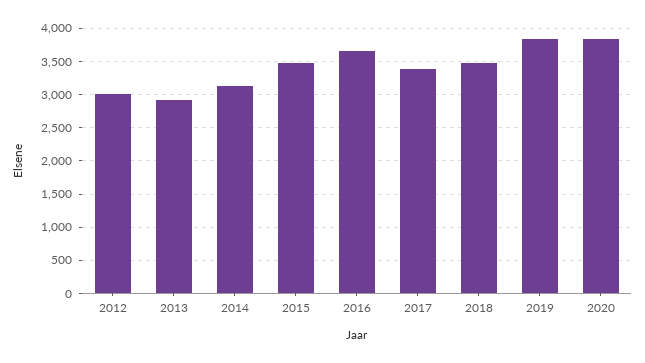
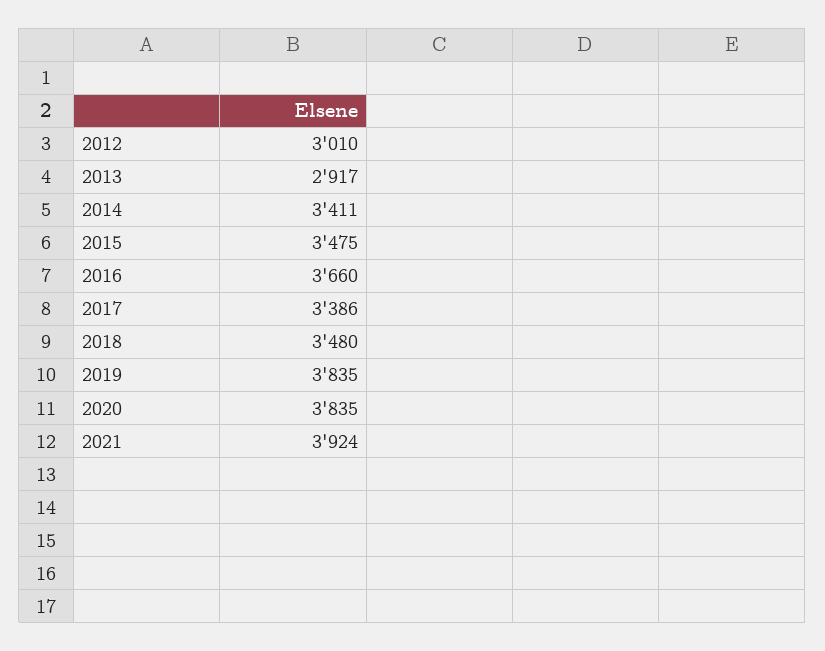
2014: 3100 -> 3411
2021: none -> 3924

